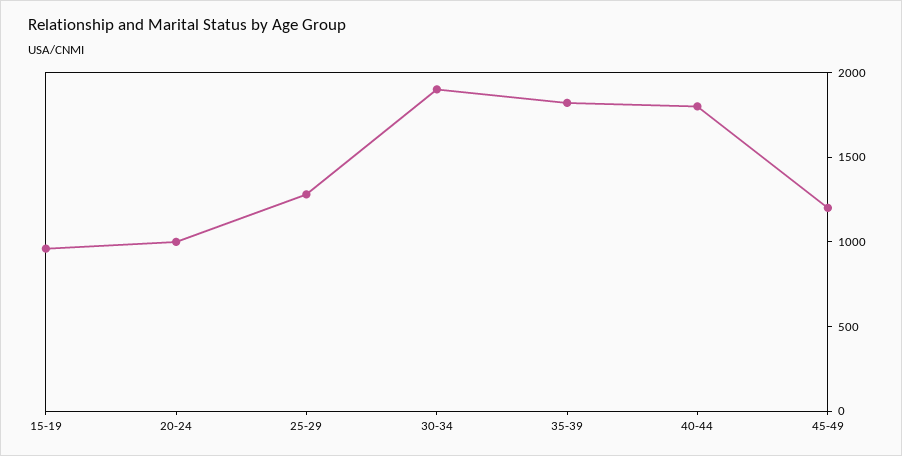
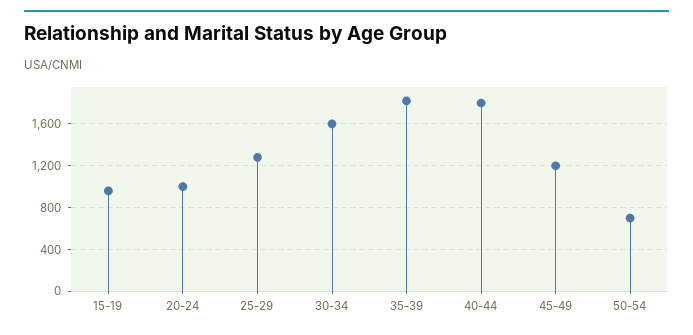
30-34: 1900 -> 1600
50-54: none -> 700

